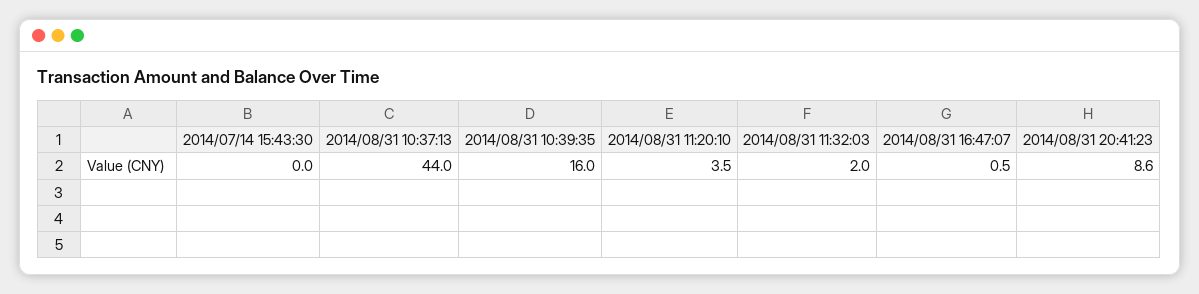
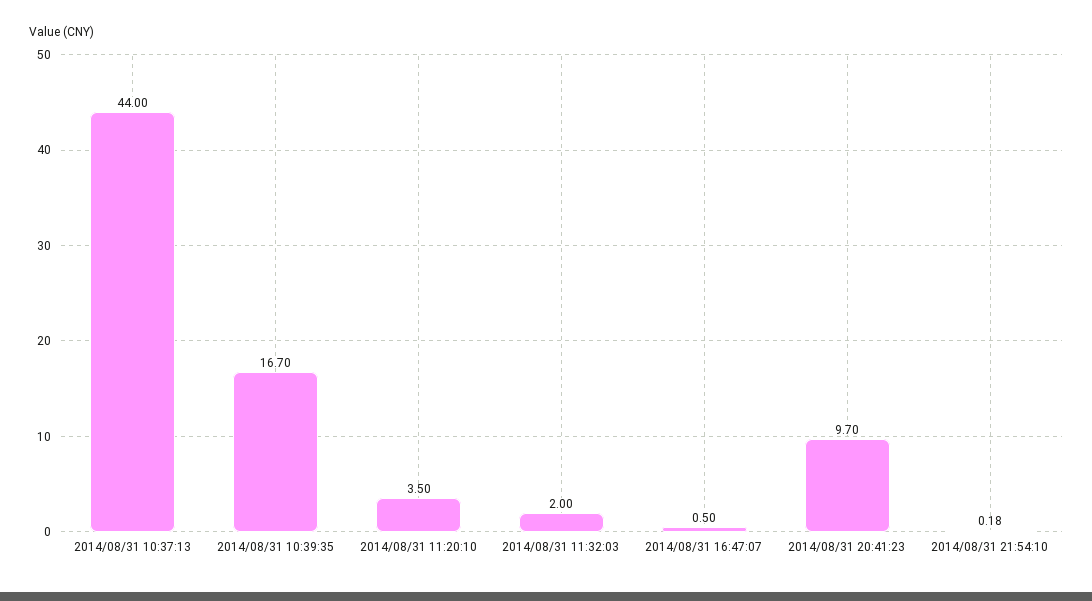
2014/07/14 15:43:30: 0 -> none
2014/08/31 10:39:35: 16 -> 16.7
2014/08/31 20:41:23: 8.6 -> 9.7
2014/08/31 21:54:10: none -> 0.18

